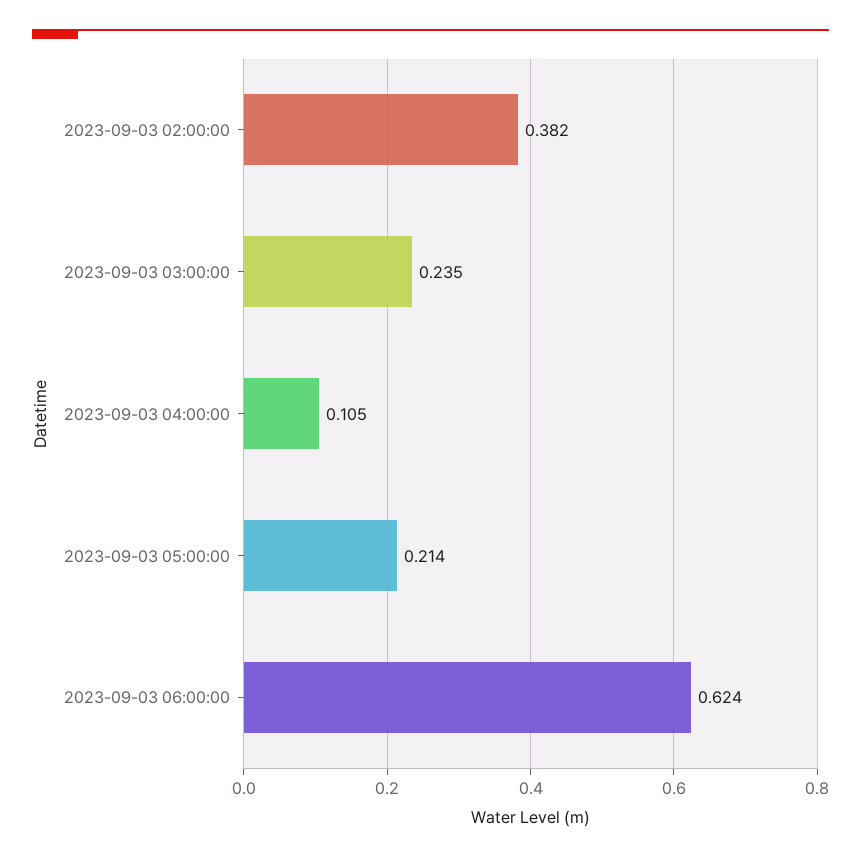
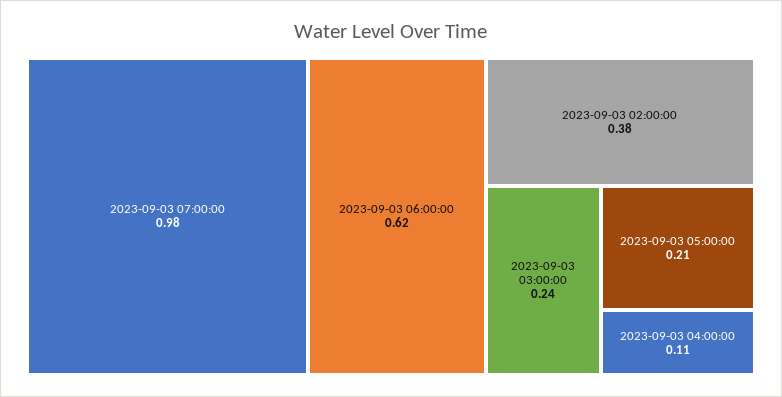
2023-09-03 07:00:00: none -> 0.98

